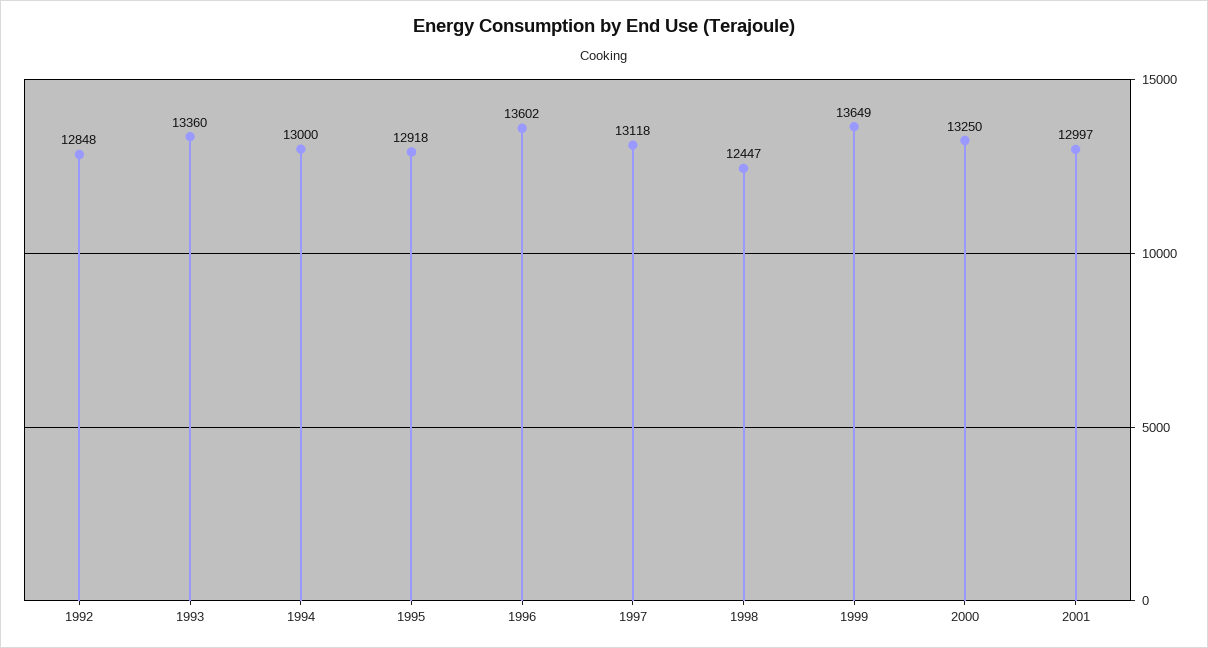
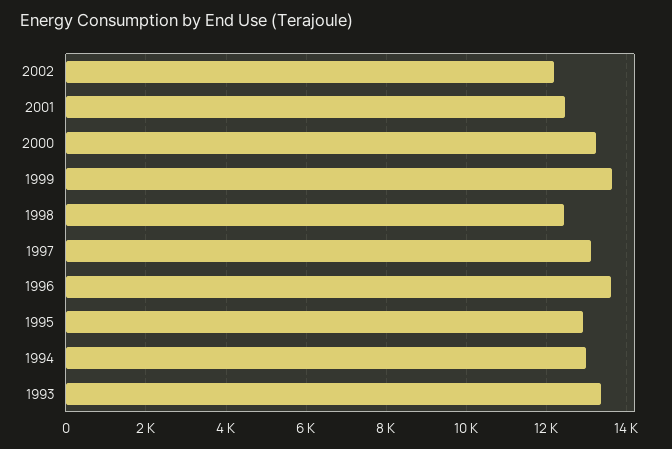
1992: 12848 -> none
2001: 12997 -> 12400
2002: none -> 12200

